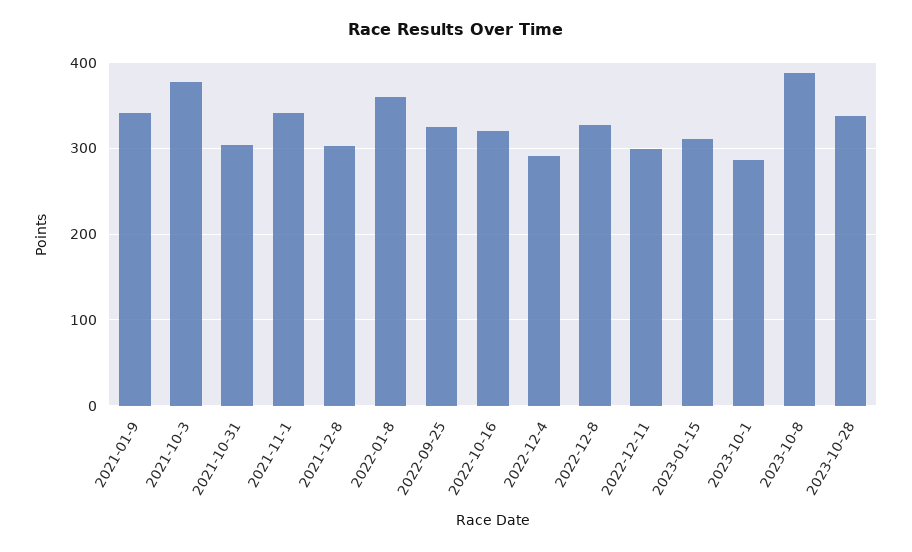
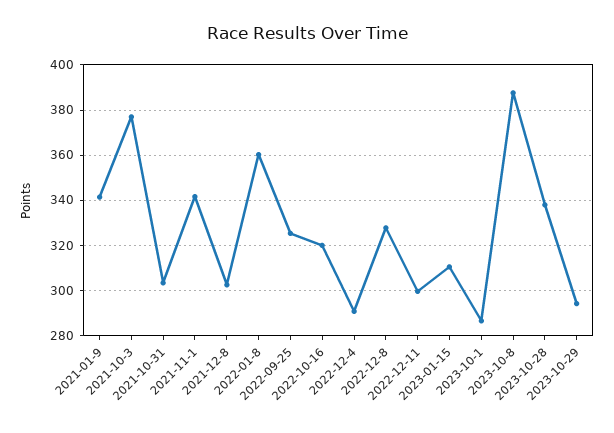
2023-10-29: none -> 295

